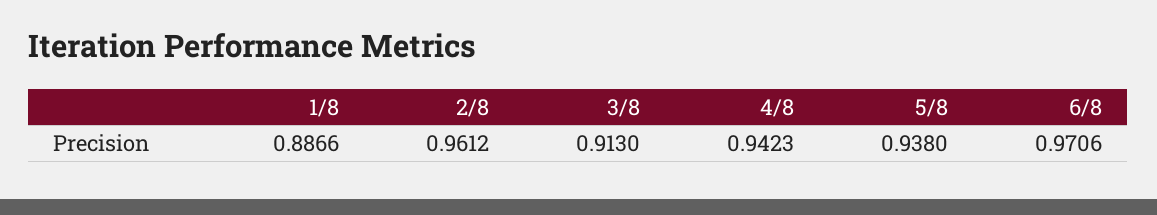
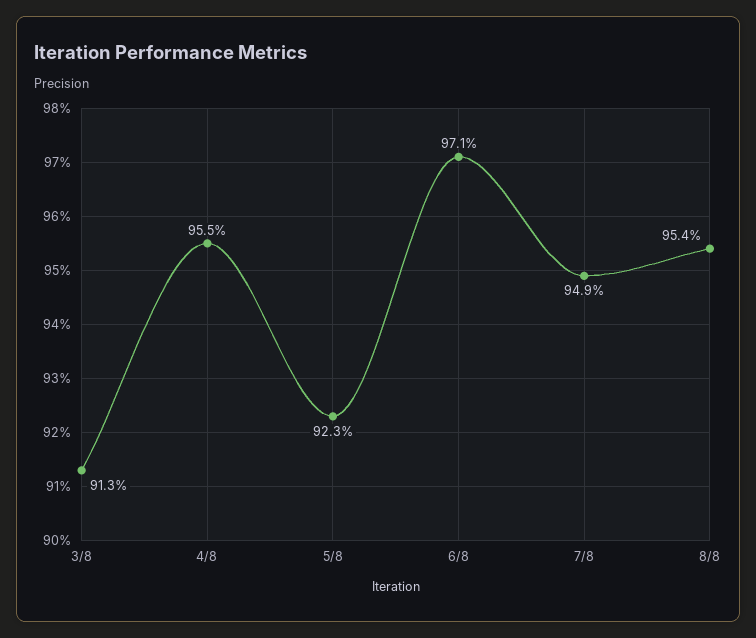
1/8: 0.8866 -> none
2/8: 0.9612 -> none
4/8: 0.9423 -> 0.955
5/8: 0.938 -> 0.923
7/8: none -> 0.949
8/8: none -> 0.954

